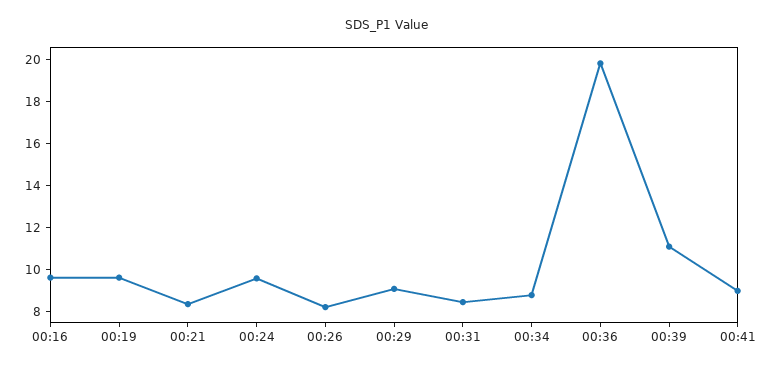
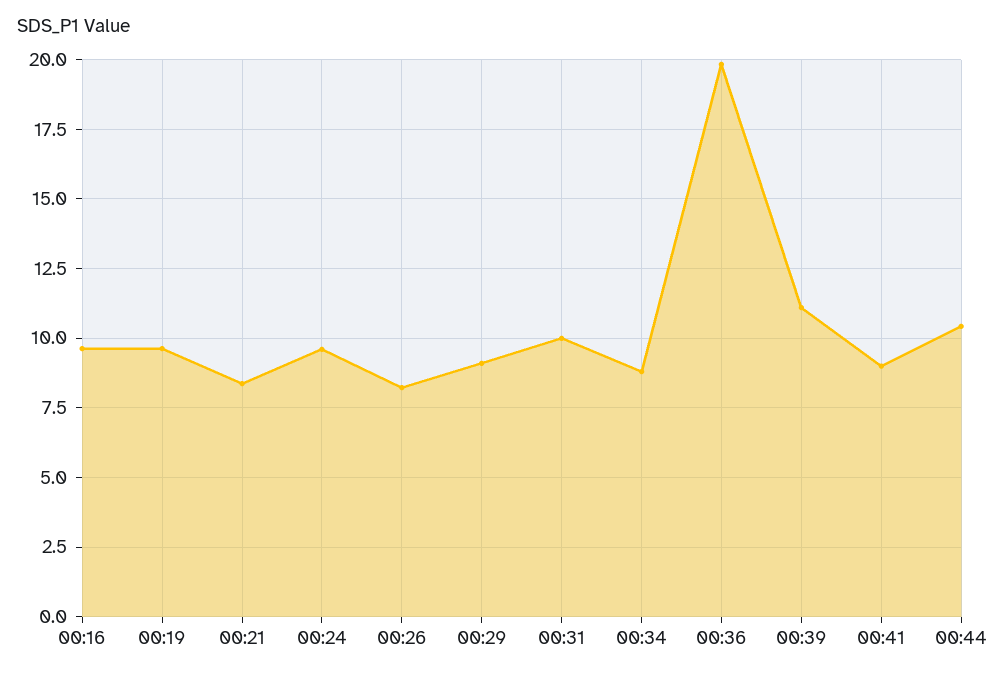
00:31: 8.5 -> 10
00:44: none -> 10.5

